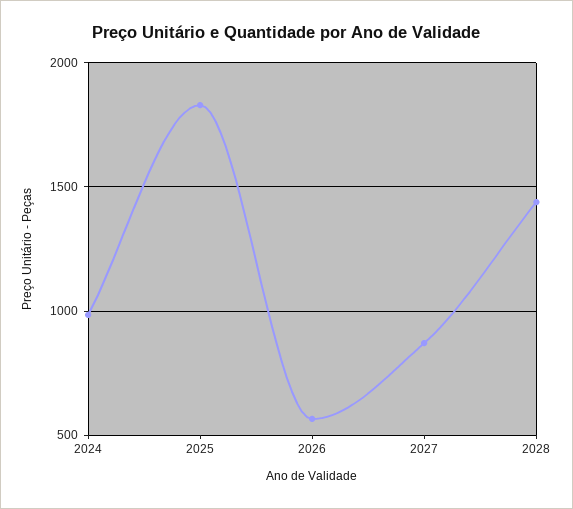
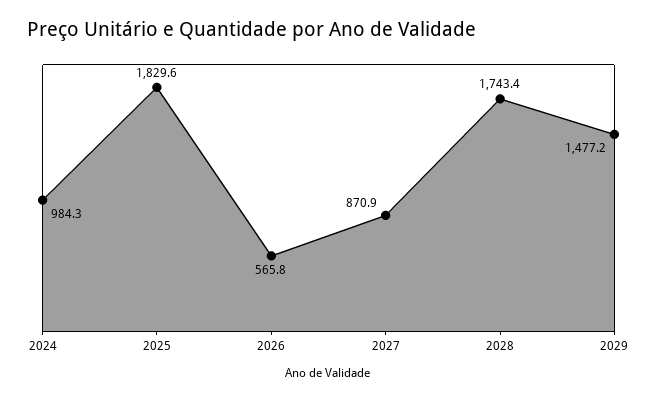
2028: 1450 -> 1743.4
2029: none -> 1477.2

